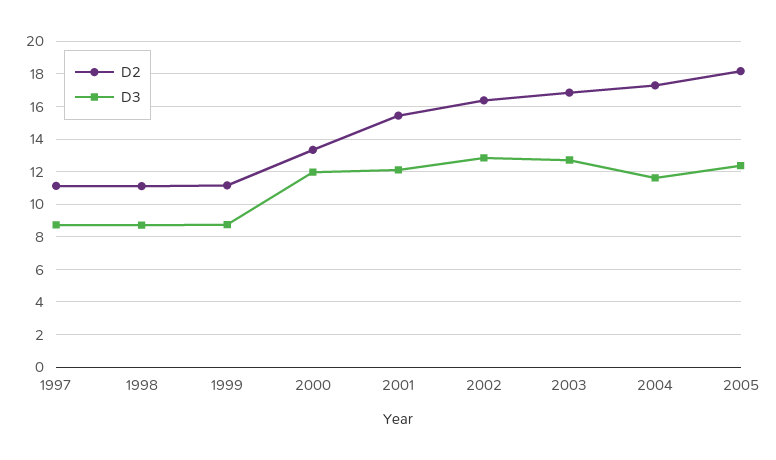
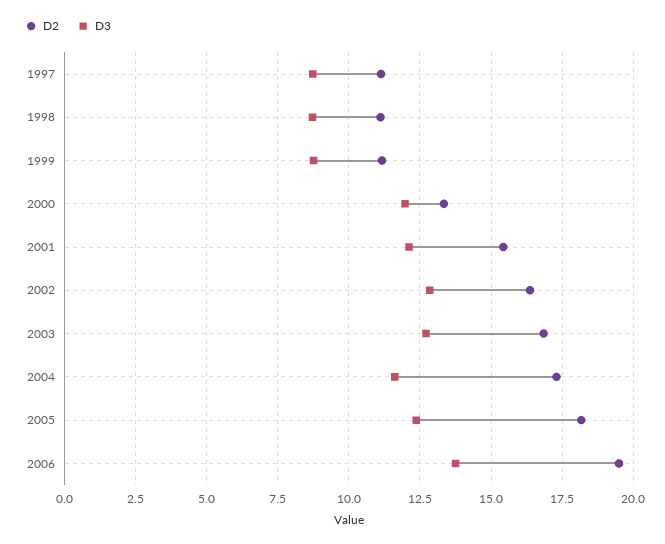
D2, 2006: none -> 19.5
D3, 2006: none -> 13.75

